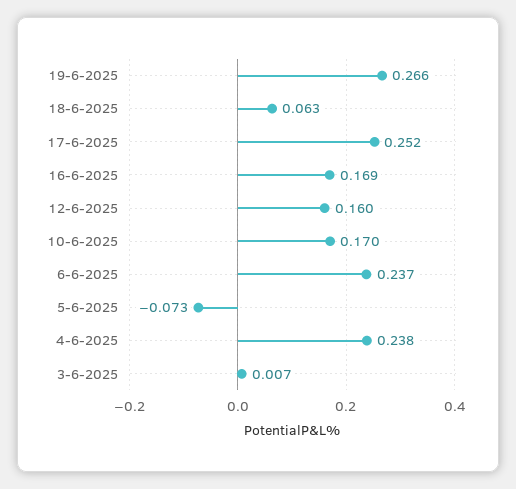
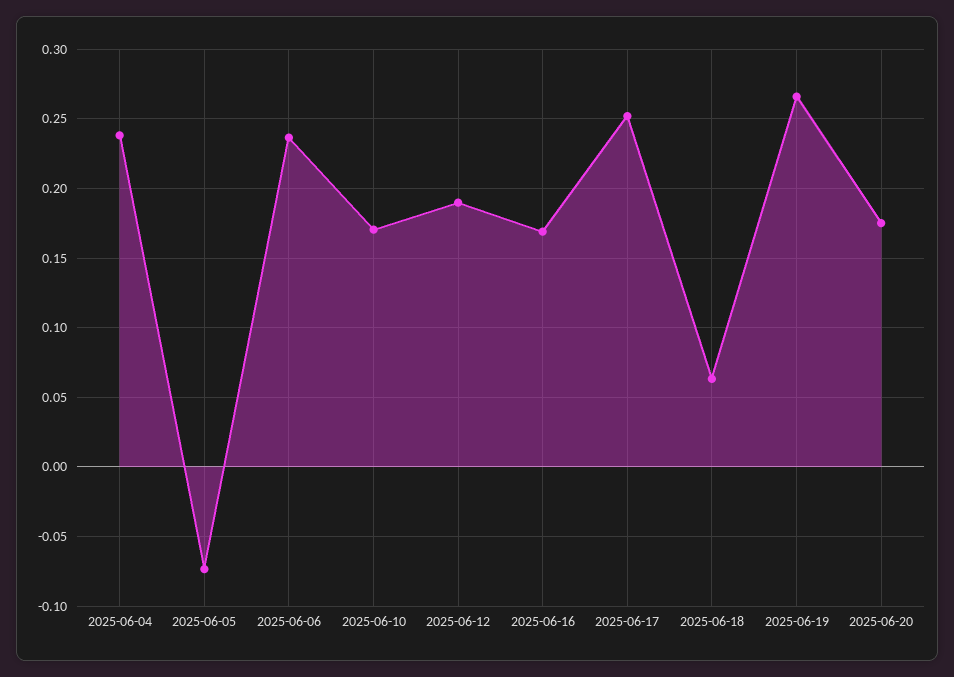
12-6-2025: 0.16 -> 0.19
3-6-2025: 0.007 -> none
2025-06-20: none -> 0.175

